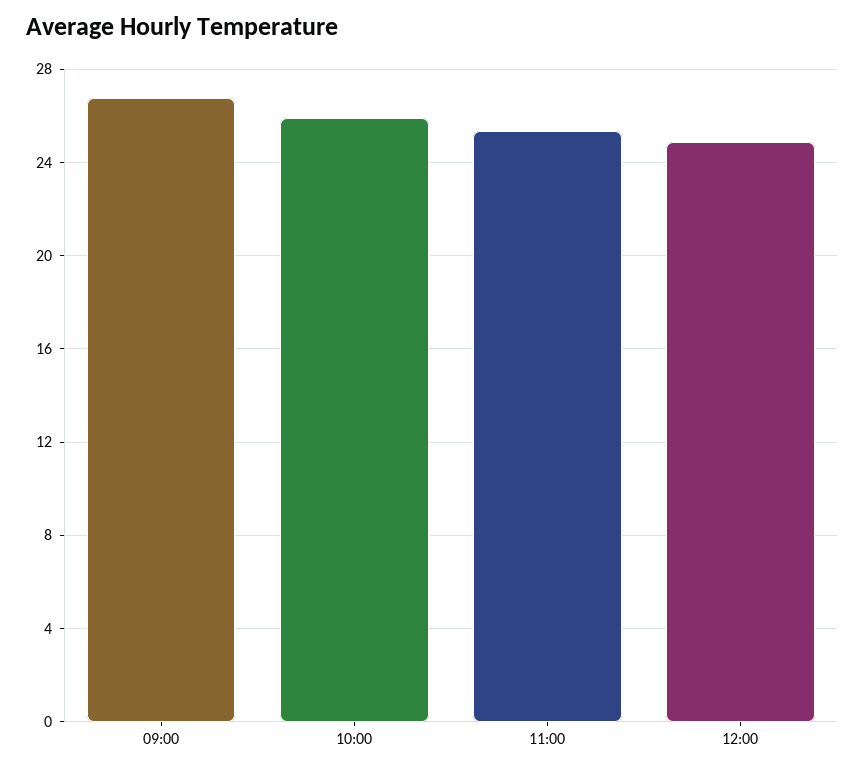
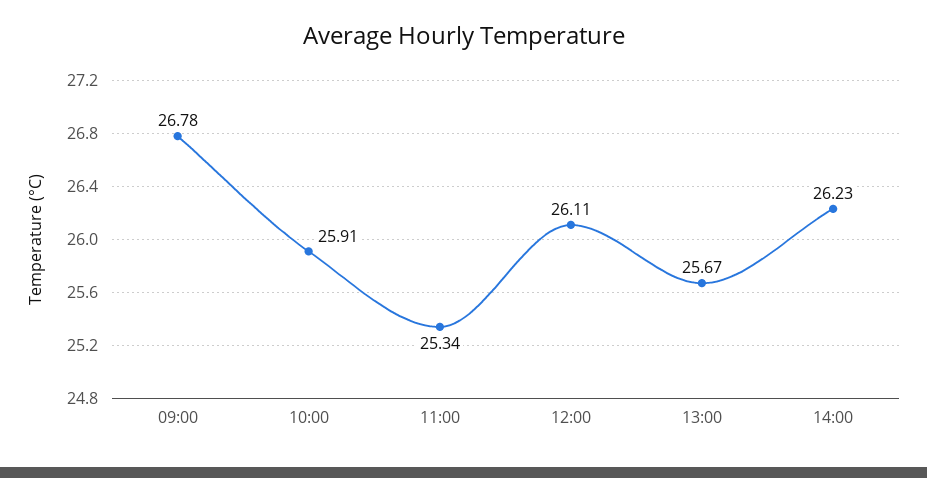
12:00: 25 -> 26.11
13:00: none -> 25.67
14:00: none -> 26.23

